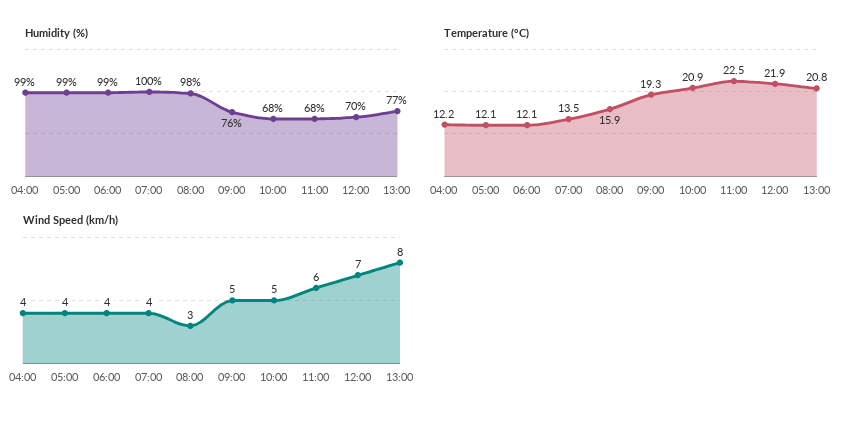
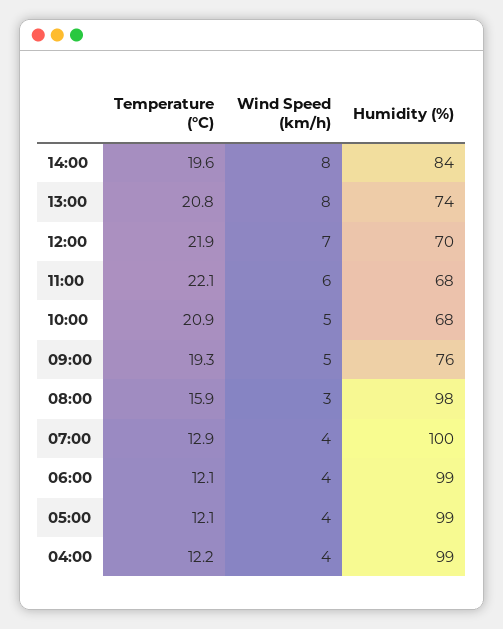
Humidity (%), 13:00: 77 -> 74
Temperature (°C), 07:00: 13.5 -> 12.9
Temperature (°C), 11:00: 22.5 -> 22.1
Temperature (°C), 14:00: none -> 19.6
Wind Speed (km/h), 14:00: none -> 8
Humidity (%), 14:00: none -> 84

